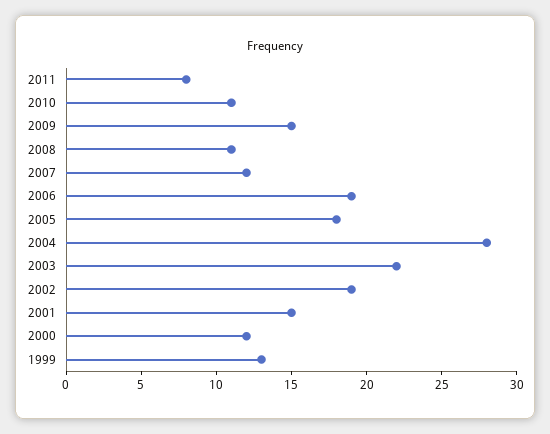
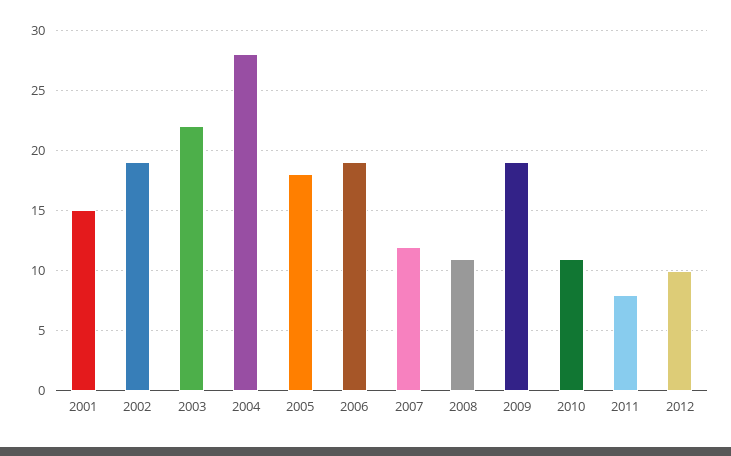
2009: 15 -> 19
2000: 12 -> none
1999: 13 -> none
2012: none -> 10

